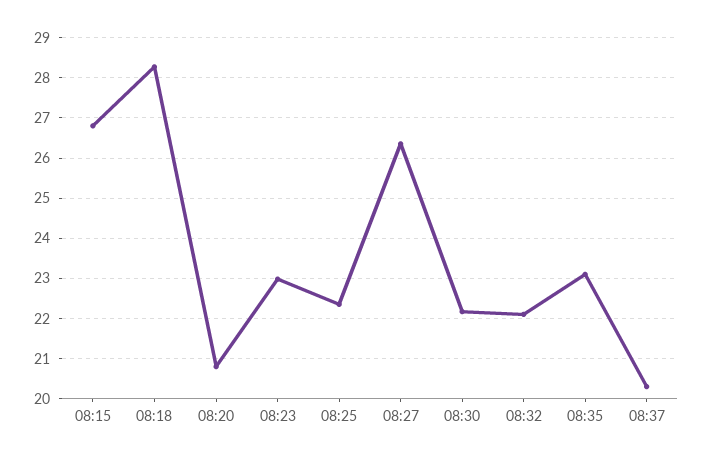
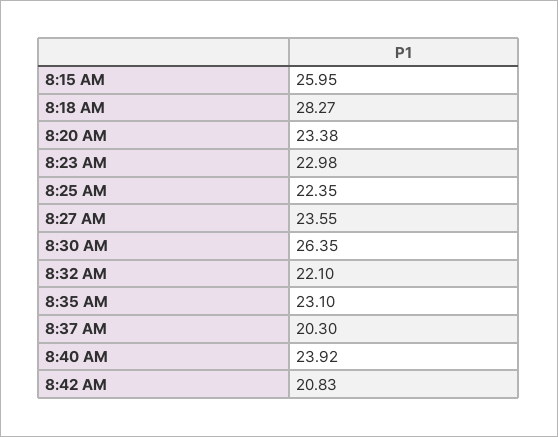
08:15: 26.8 -> 25.95
08:20: 20.8 -> 23.38
08:27: 26.4 -> 23.55
08:30: 22.2 -> 26.35
8:40 AM: none -> 23.92
8:42 AM: none -> 20.83

